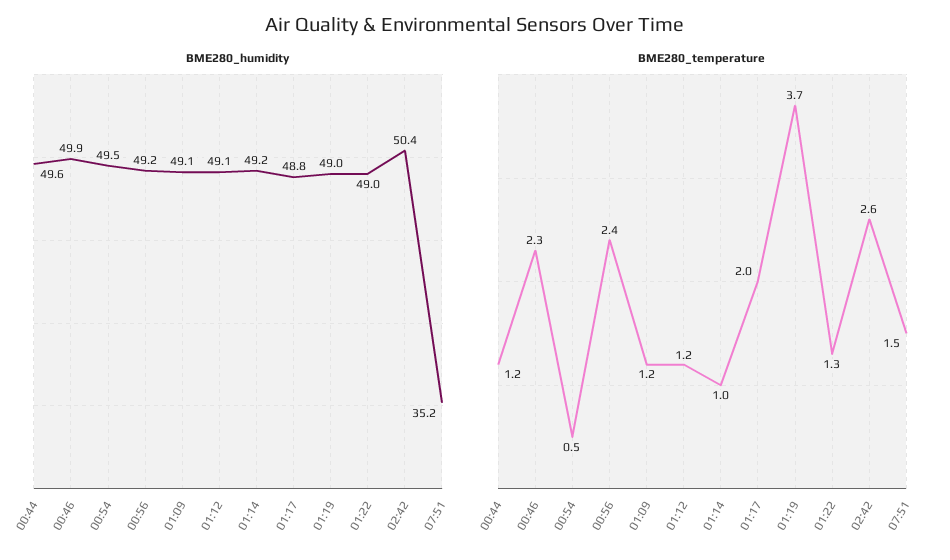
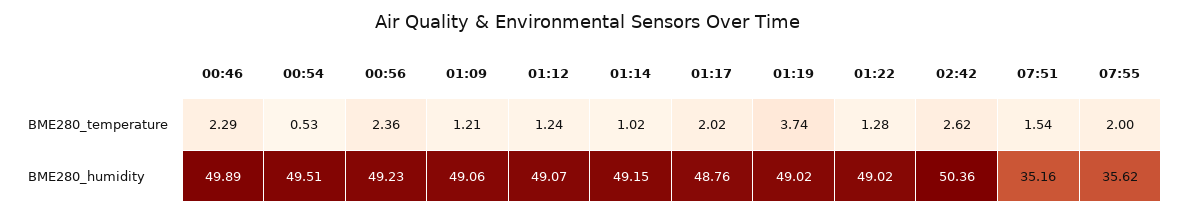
BME280_humidity, 00:44: 49.6 -> none
BME280_temperature, 00:44: 1.2 -> none
BME280_temperature, 07:55: none -> 2
BME280_humidity, 07:55: none -> 35.62

